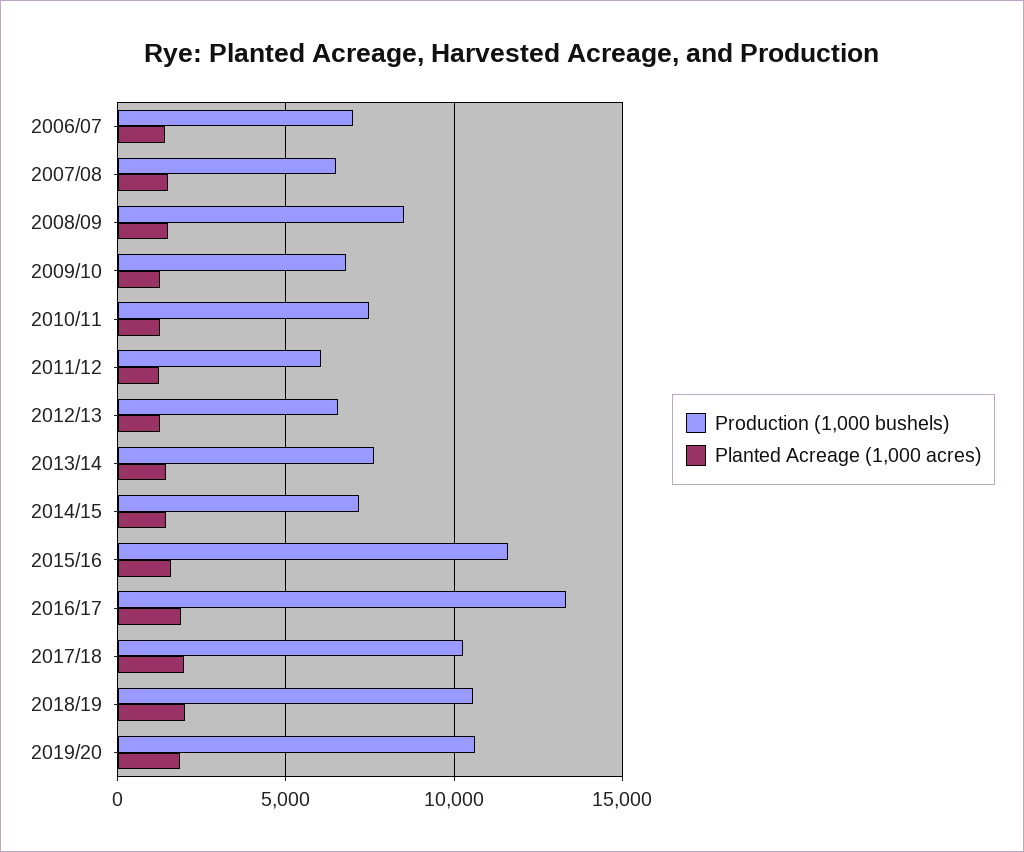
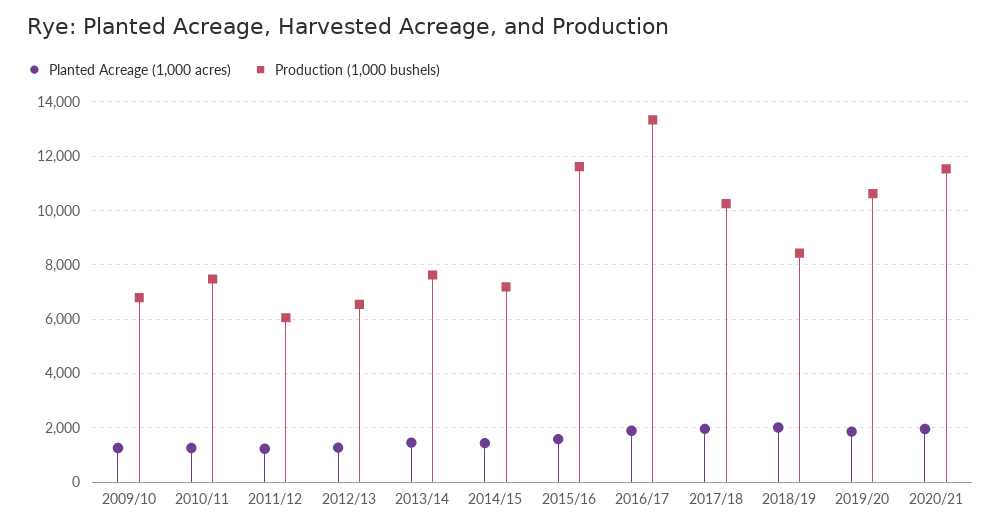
Production (1,000 bushels), 2006/07: 7000 -> none
Planted Acreage (1,000 acres), 2006/07: 1500 -> none
Production (1,000 bushels), 2007/08: 6500 -> none
Planted Acreage (1,000 acres), 2007/08: 1500 -> none
Production (1,000 bushels), 2008/09: 8500 -> none
Planted Acreage (1,000 acres), 2008/09: 1500 -> none
Production (1,000 bushels), 2018/19: 10500 -> 8500
Planted Acreage (1,000 acres), 2020/21: none -> 2000
Production (1,000 bushels), 2020/21: none -> 11500

